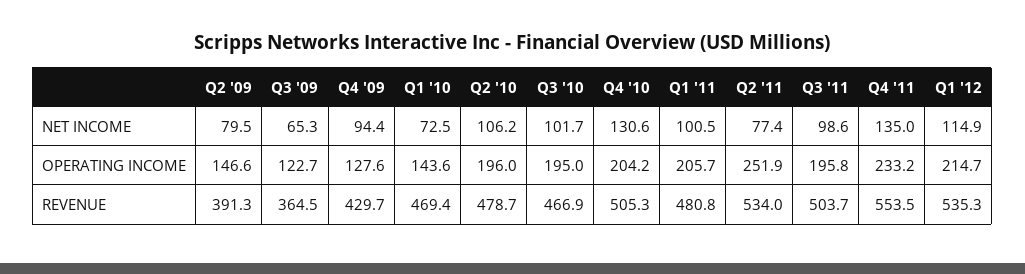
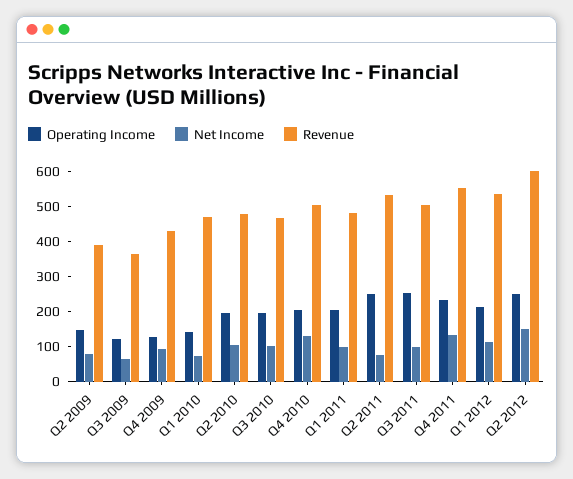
OPERATING INCOME, Q3 '11: 195.8 -> 250
OPERATING INCOME, Q2 2012: none -> 250
NET INCOME, Q2 2012: none -> 150
REVENUE, Q2 2012: none -> 600

